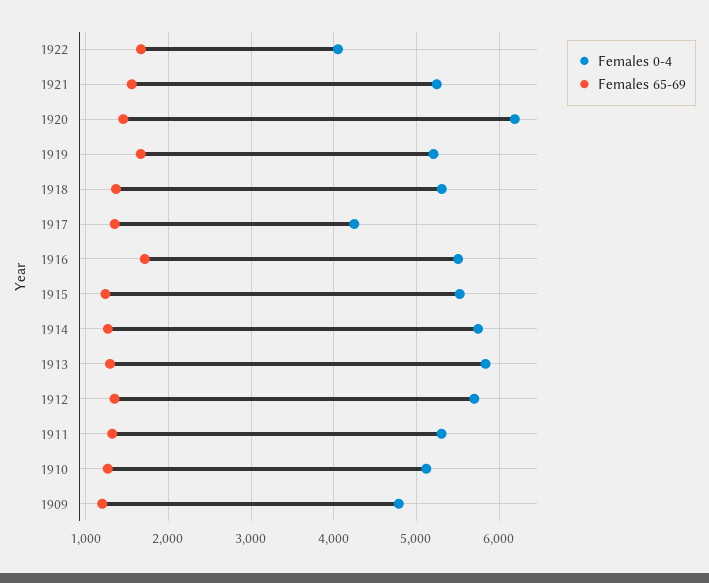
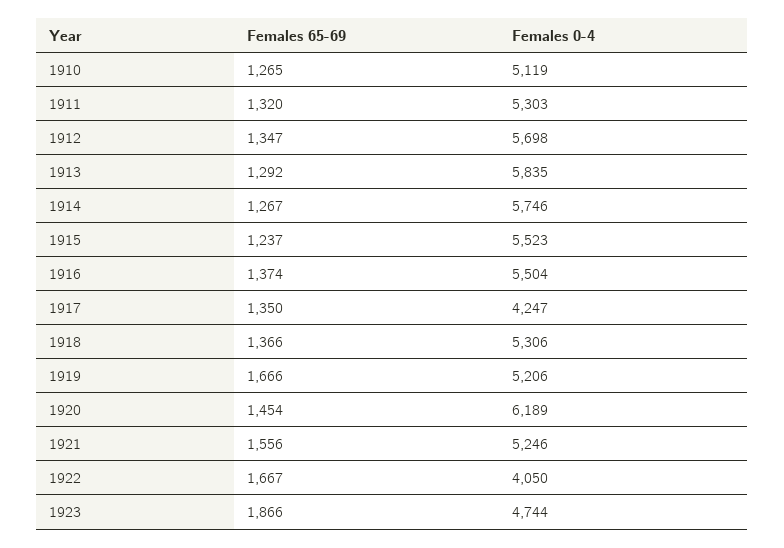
Females 65-69, 1916: 1700 -> 1374
Females 0-4, 1909: 4800 -> none
Females 65-69, 1909: 1200 -> none
Females 65-69, 1923: none -> 1866
Females 0-4, 1923: none -> 4744

